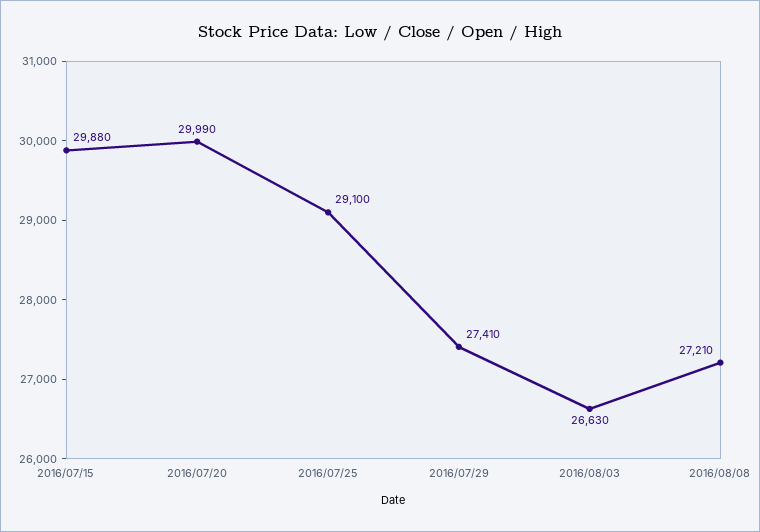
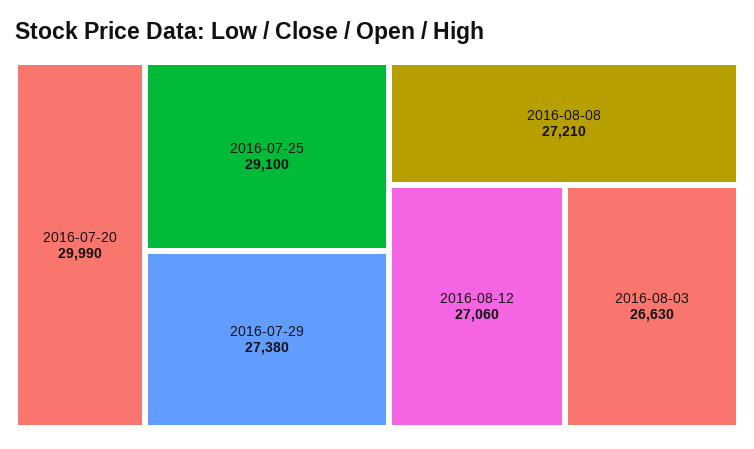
2016/07/15: 29880 -> none
2016/07/29: 27410 -> 27380
2016-08-12: none -> 27060

